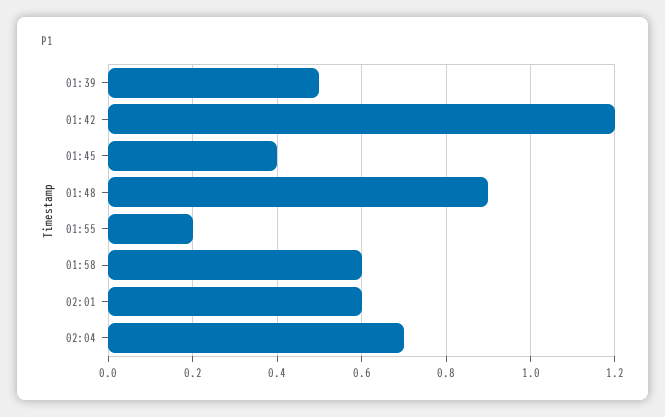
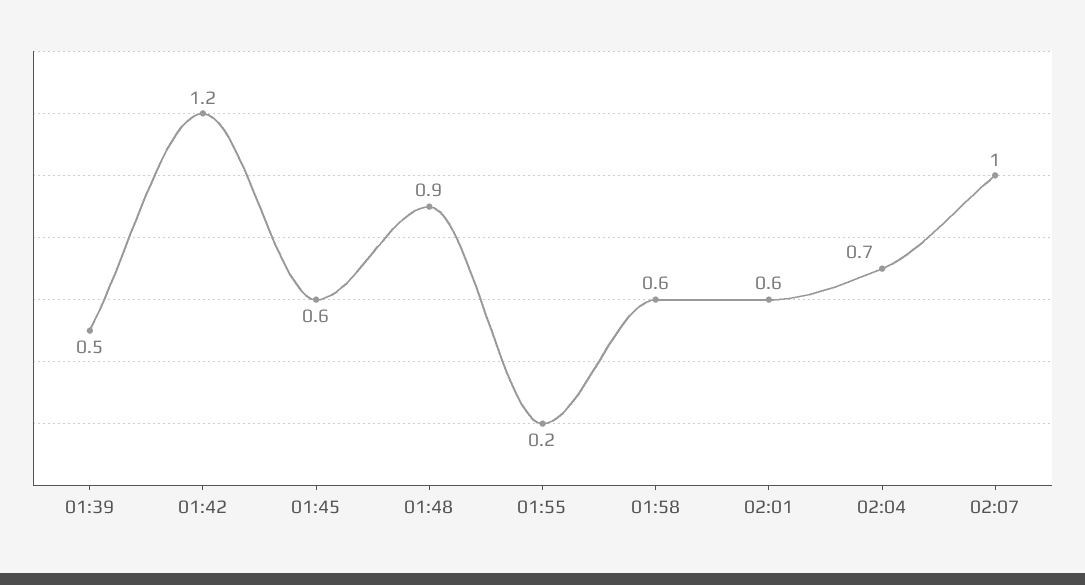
01:45: 0.4 -> 0.6
02:07: none -> 1

